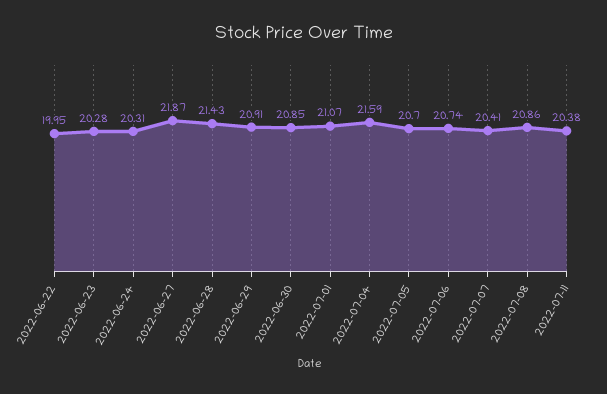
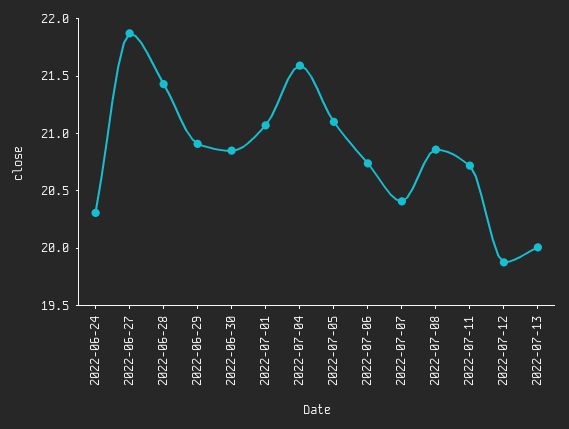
2022-06-22: 19.95 -> none
2022-06-23: 20.28 -> none
2022-07-05: 20.7 -> 21.1
2022-07-11: 20.38 -> 20.7
2022-07-12: none -> 19.9
2022-07-13: none -> 20

